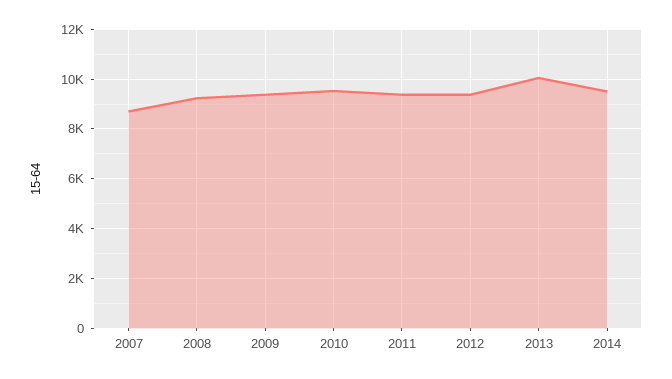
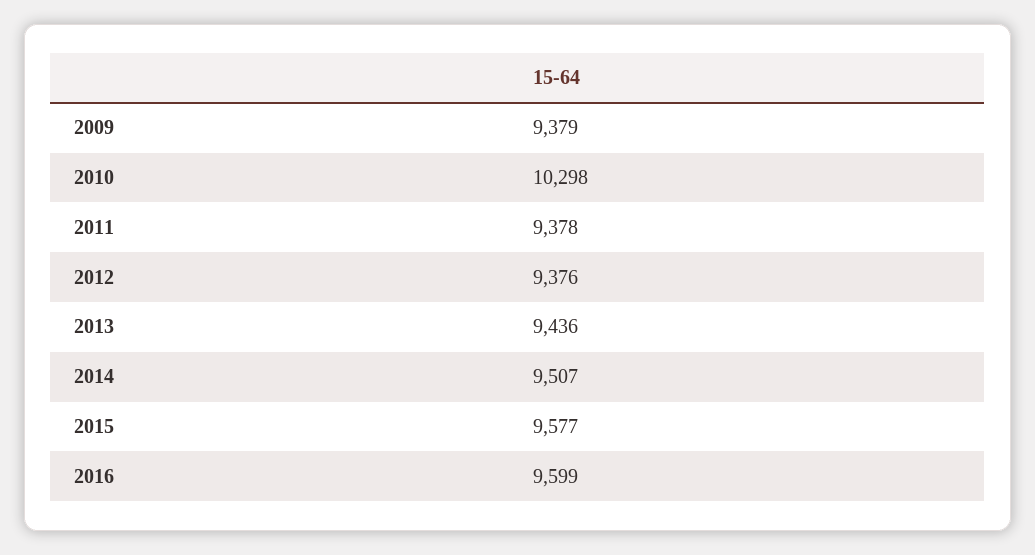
2007: 8750 -> none
2008: 9250 -> none
2010: 9500 -> 10298
2013: 10000 -> 9436
2015: none -> 9577
2016: none -> 9599

